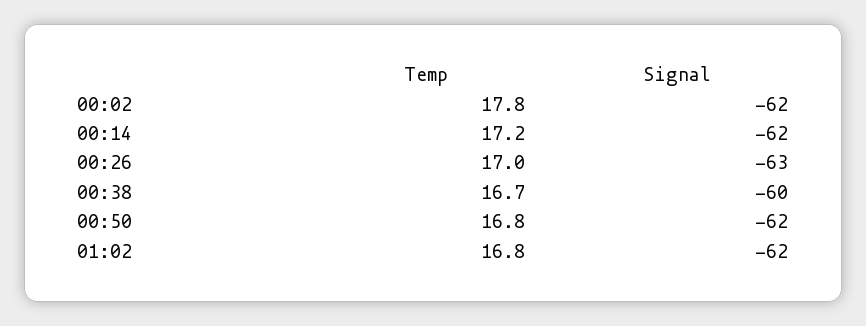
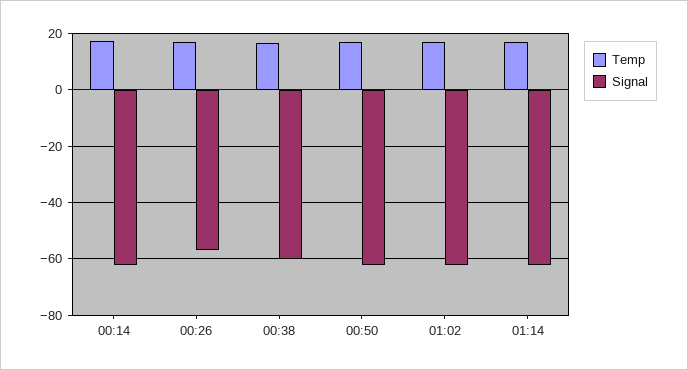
Temp, 00:02: 17.8 -> none
Signal, 00:02: -62 -> none
Signal, 00:26: -63 -> -57.5
Temp, 01:14: none -> 17.5
Signal, 01:14: none -> -62.5

